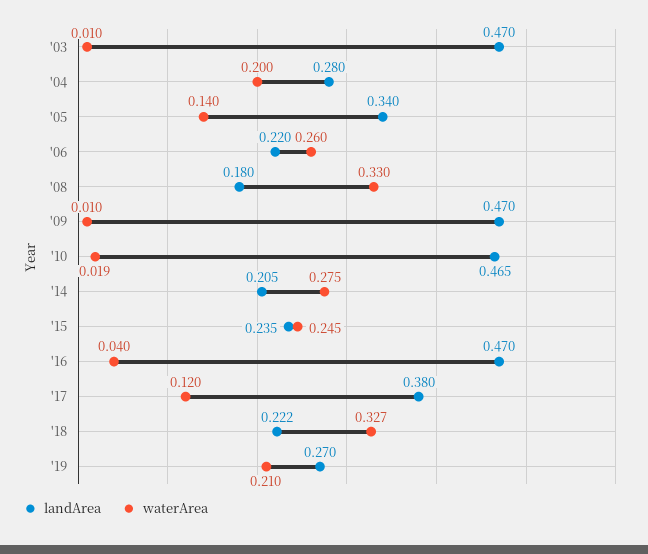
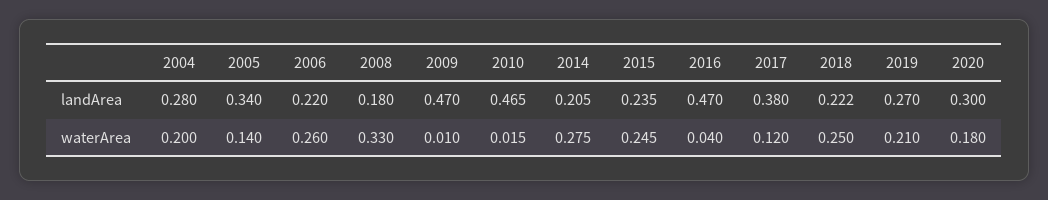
landArea, '03: 0.47 -> none
waterArea, '03: 0.01 -> none
waterArea, '10: 0.019 -> 0.015
waterArea, '18: 0.327 -> 0.25
landArea, 2020: none -> 0.3
waterArea, 2020: none -> 0.18

